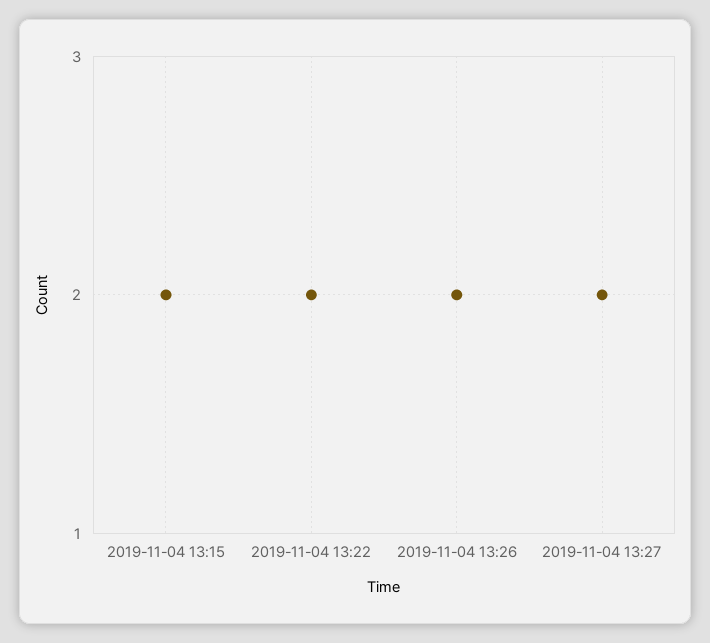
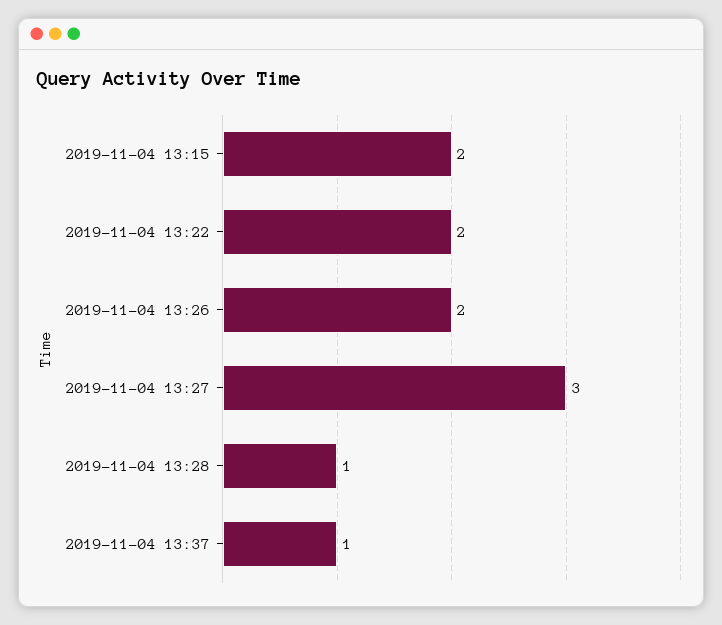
2019-11-04 13:27: 2 -> 3
2019-11-04 13:28: none -> 1
2019-11-04 13:37: none -> 1

